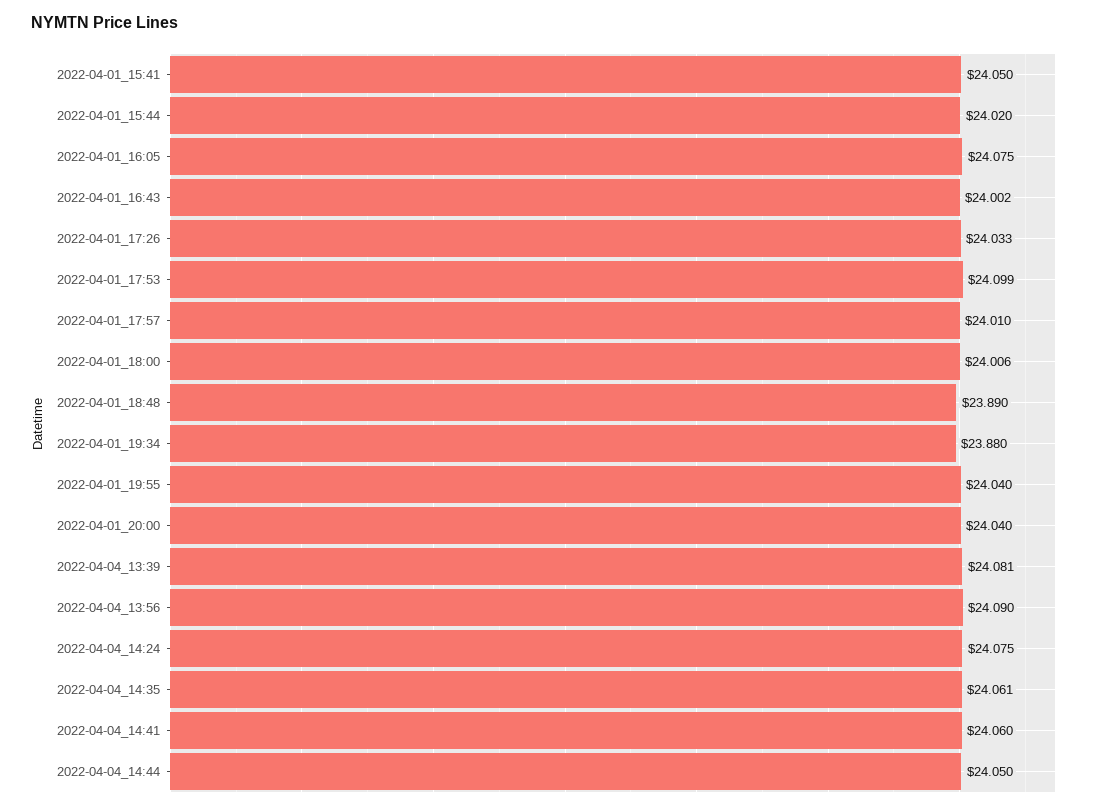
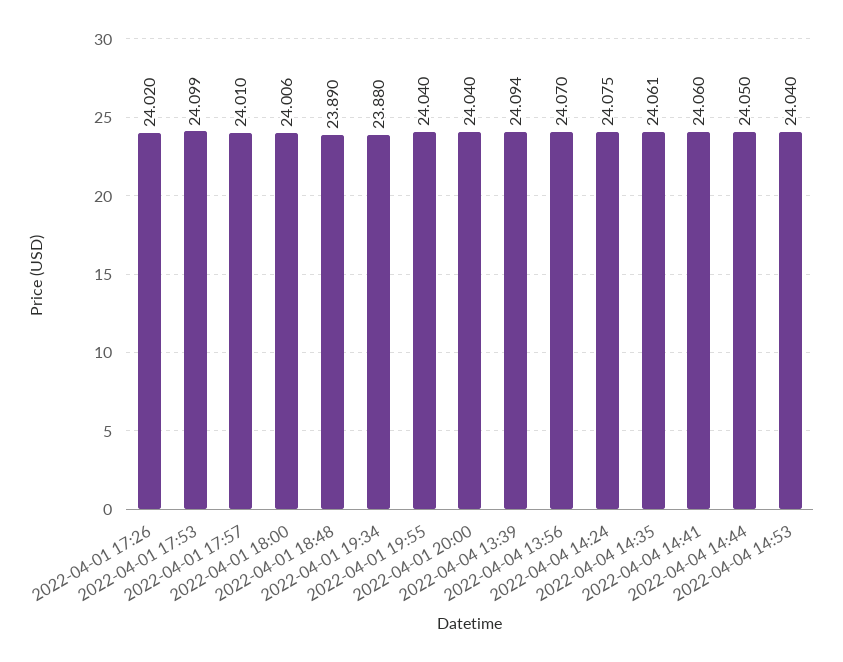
2022-04-01_15:41: 24.05 -> none
2022-04-01_15:44: 24.02 -> none
2022-04-01_16:05: 24.075 -> none
2022-04-01_16:43: 24.002 -> none
2022-04-01_17:26: 24.033 -> 24.02
2022-04-04_13:39: 24.081 -> 24.094
2022-04-04_13:56: 24.09 -> 24.07
2022-04-04 14:53: none -> 24.04

